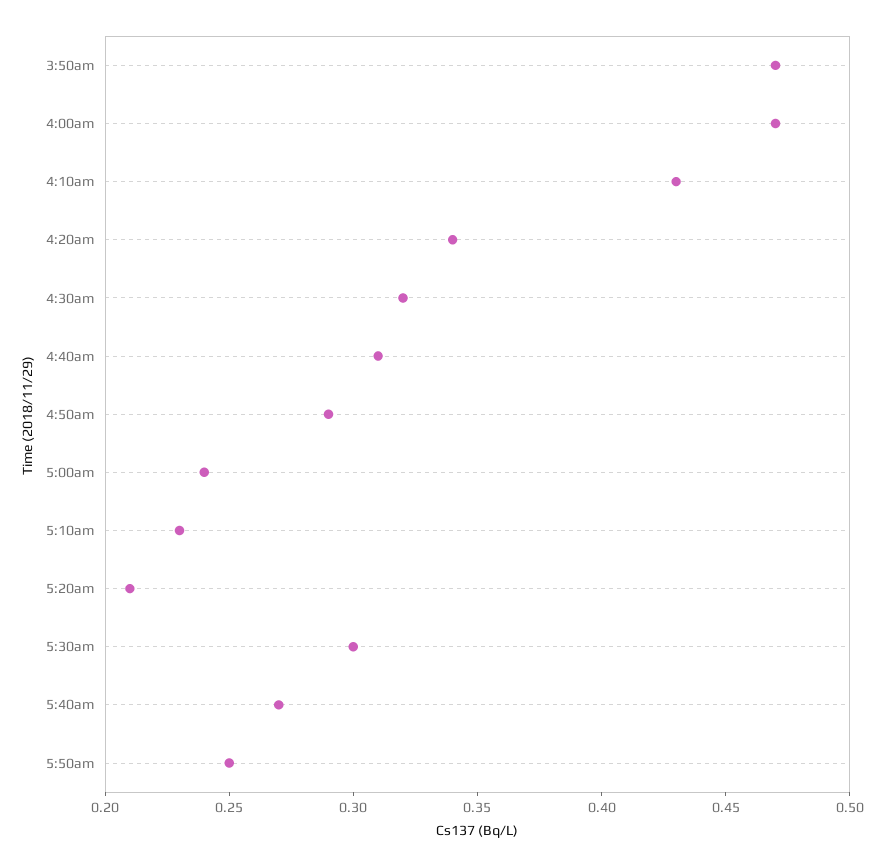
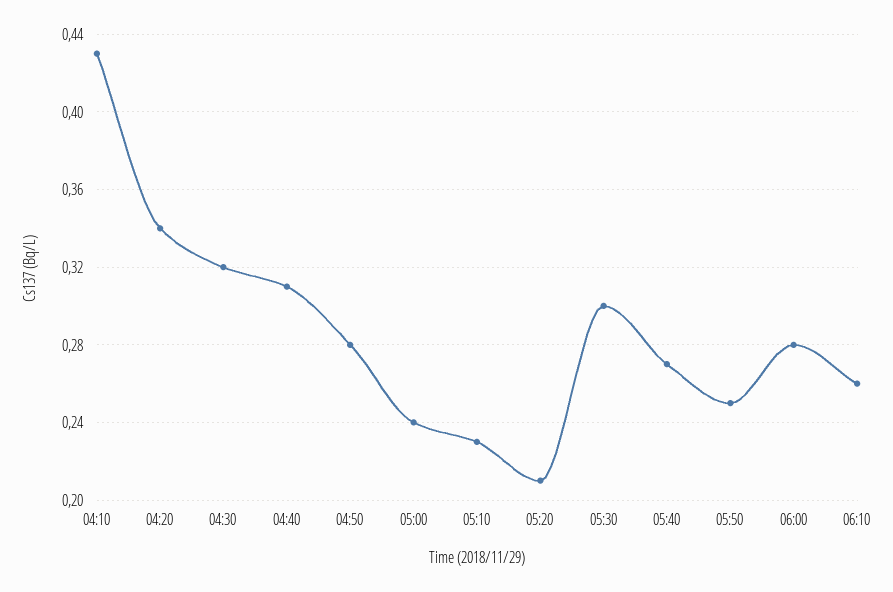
3:50am: 0.47 -> none
4:00am: 0.47 -> none
4:50am: 0.29 -> 0.28
06:00: none -> 0.28
06:10: none -> 0.26

